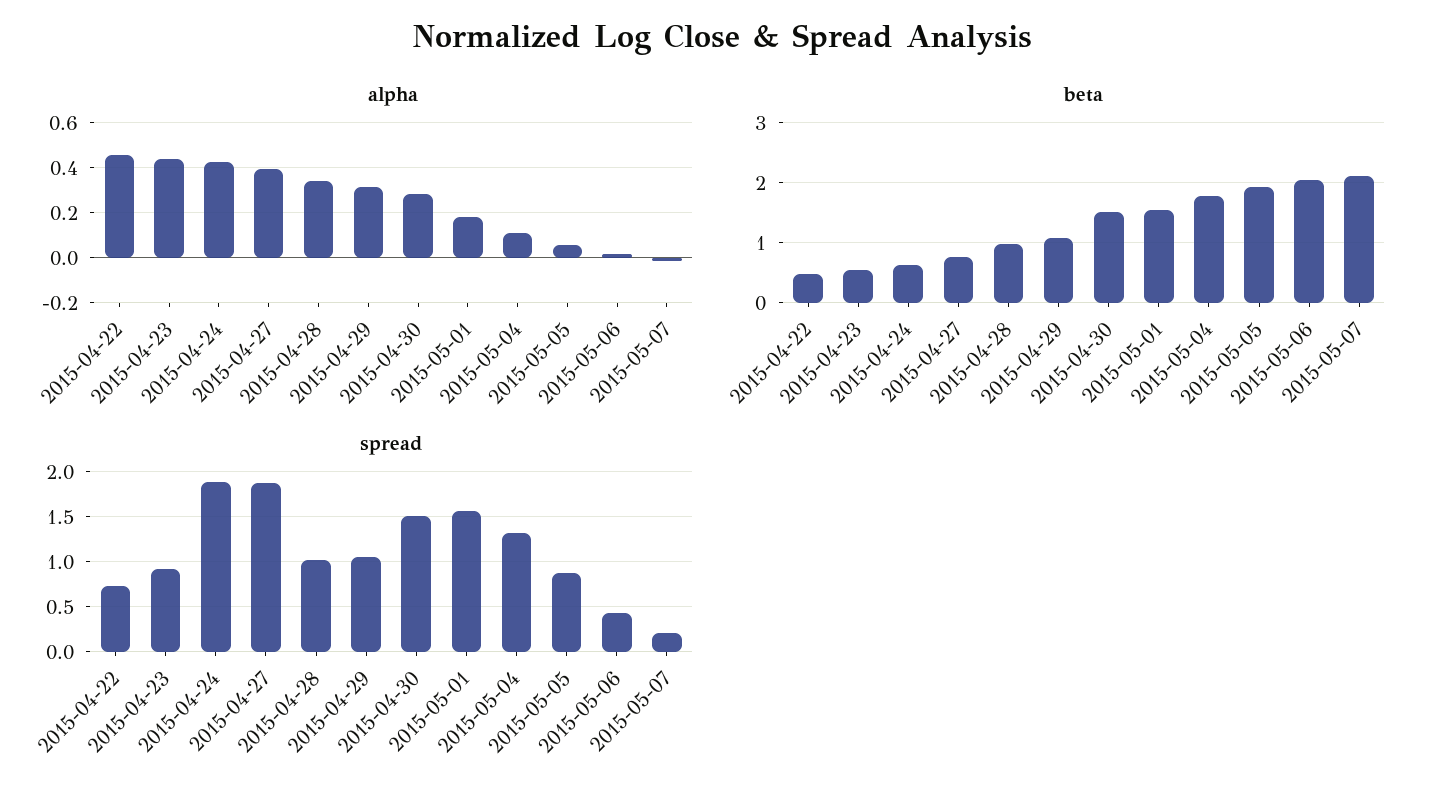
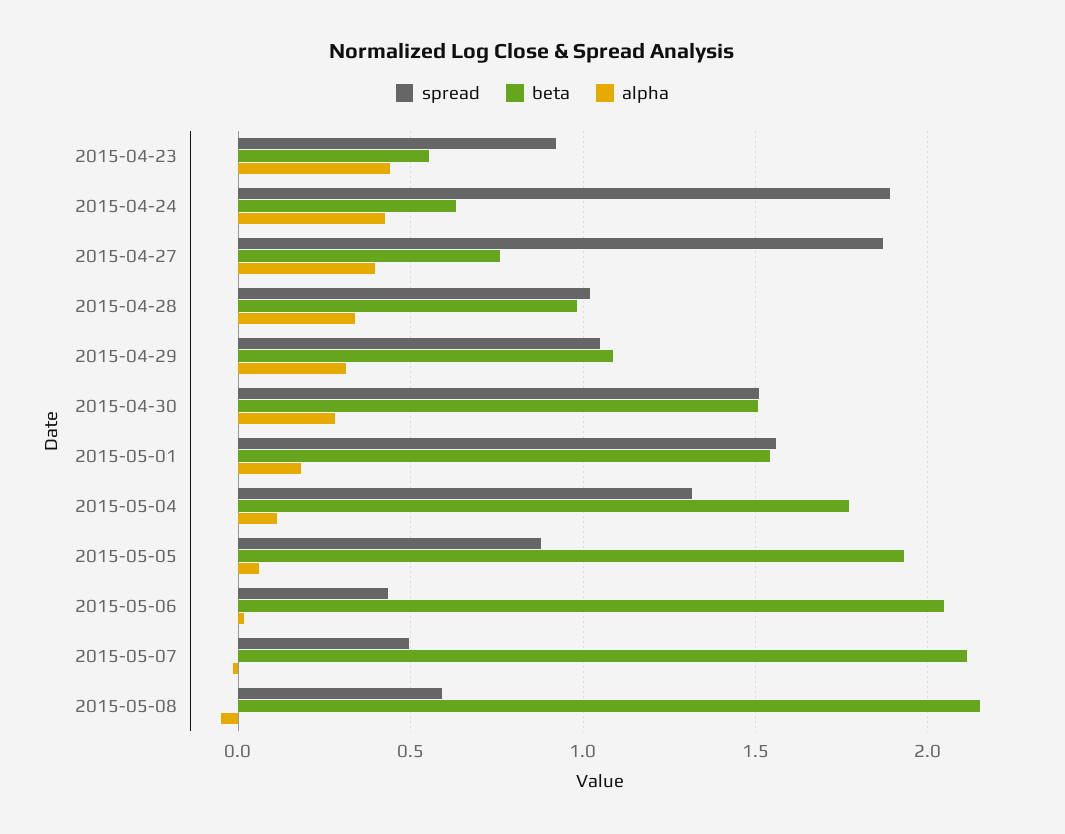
alpha, 2015-04-22: 0.45 -> none
beta, 2015-04-22: 0.5 -> none
spread, 2015-04-22: 0.7 -> none
spread, 2015-05-07: 0.2 -> 0.5
spread, 2015-05-08: none -> 0.6
beta, 2015-05-08: none -> 2.15
alpha, 2015-05-08: none -> -0.05

